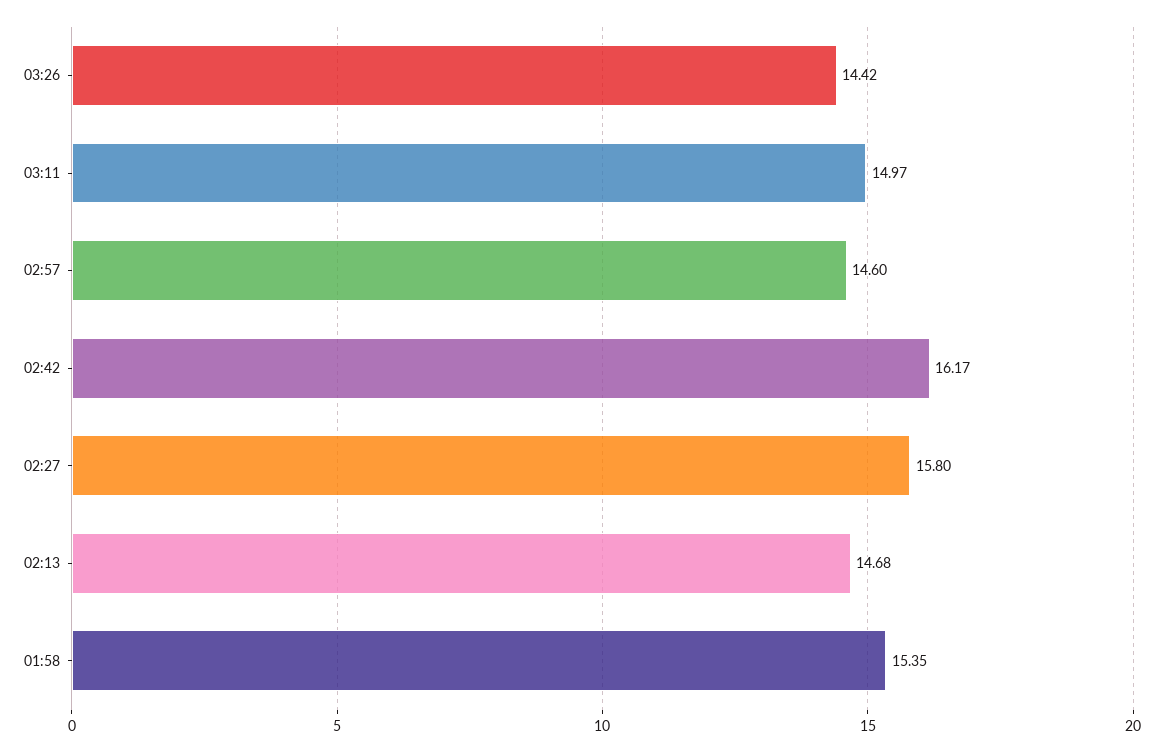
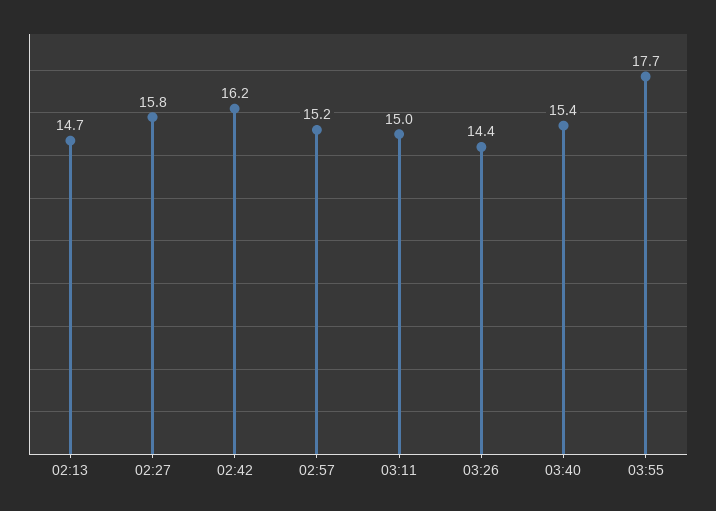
02:57: 14.6 -> 15.2
01:58: 15.35 -> none
03:40: none -> 15.4
03:55: none -> 17.7

